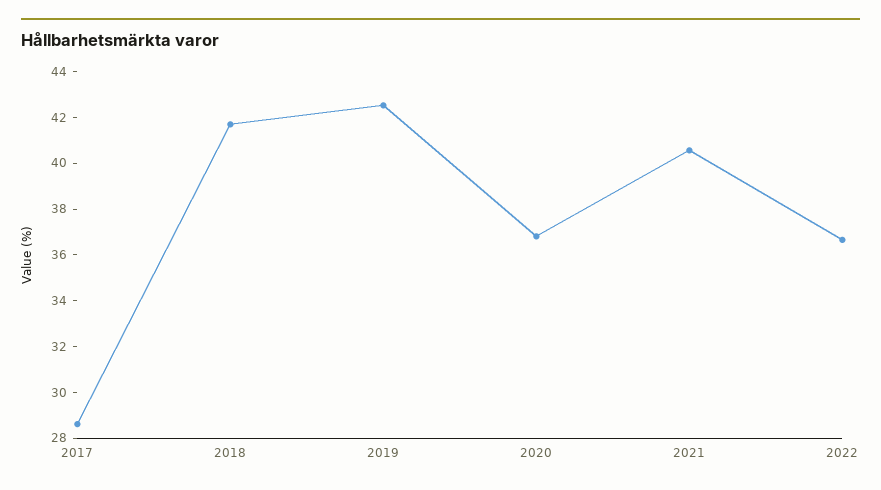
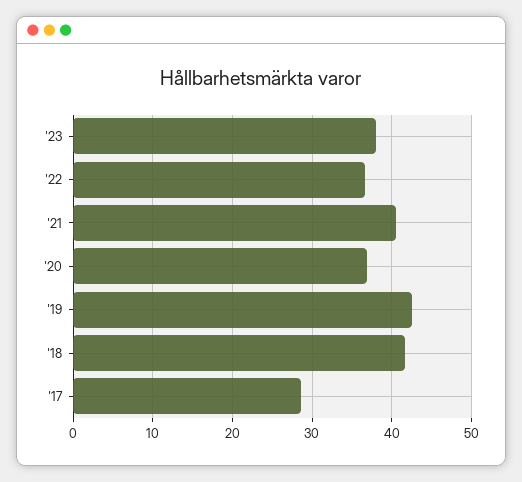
'23: none -> 38

